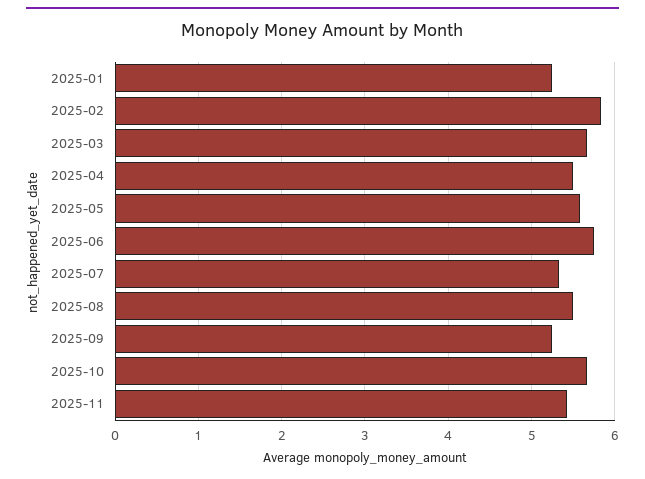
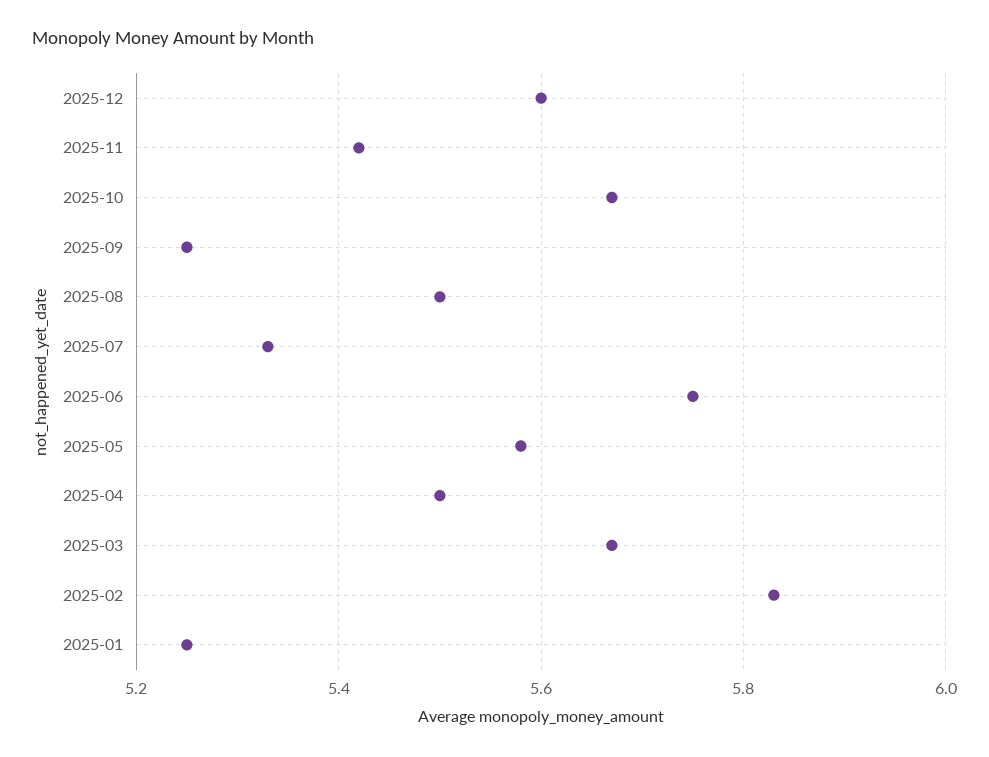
2025-12: none -> 5.6

